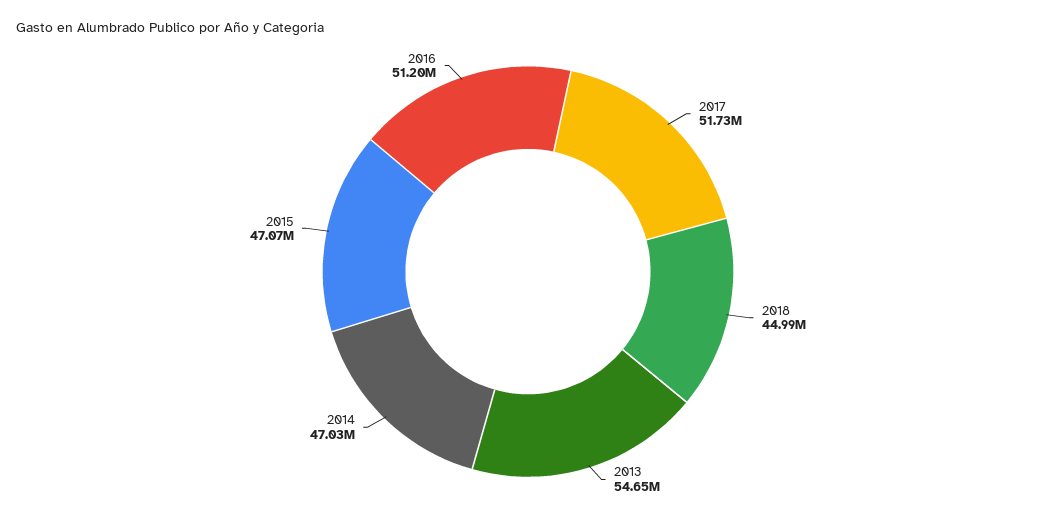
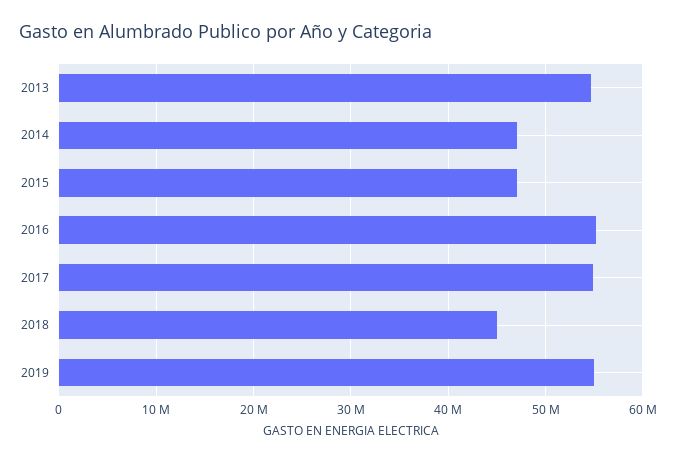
2017: 51730000 -> 55000000
2016: 51200000 -> 55000000
2019: none -> 55000000

